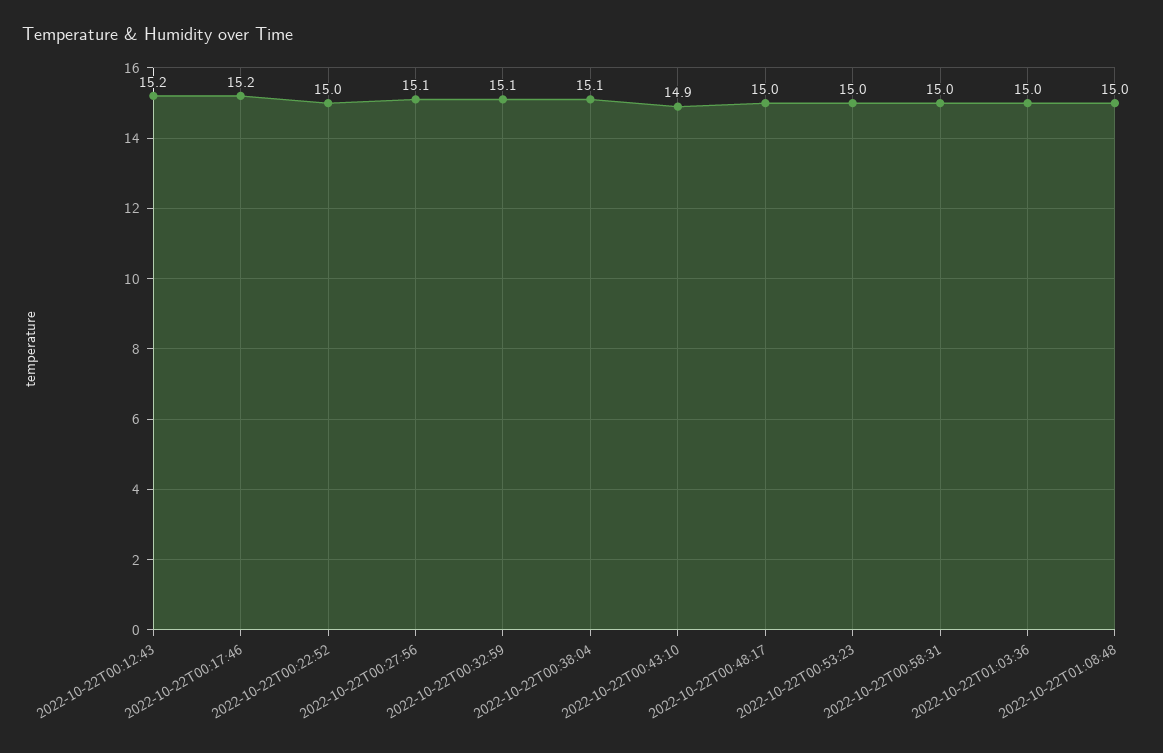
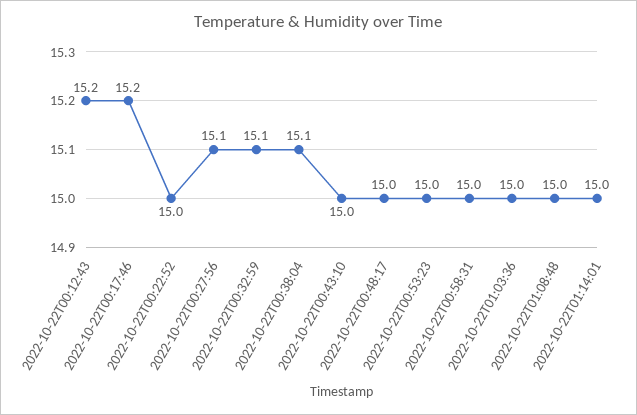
2022-10-22T00:43:10: 14.9 -> 15
2022-10-22T01:14:01: none -> 15

